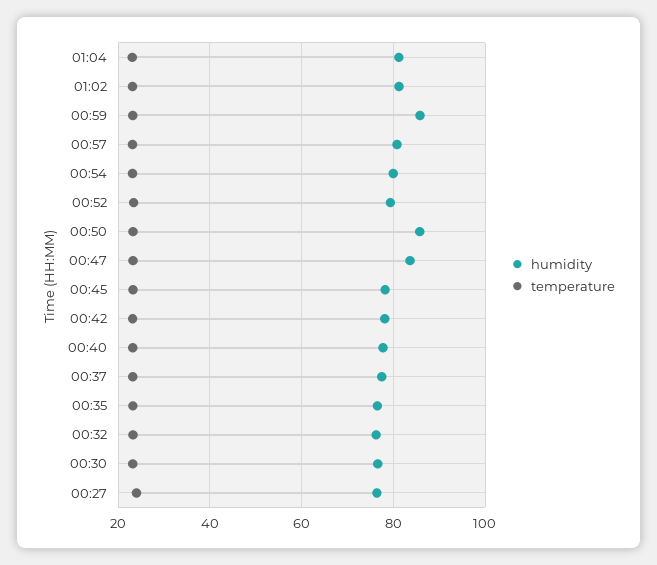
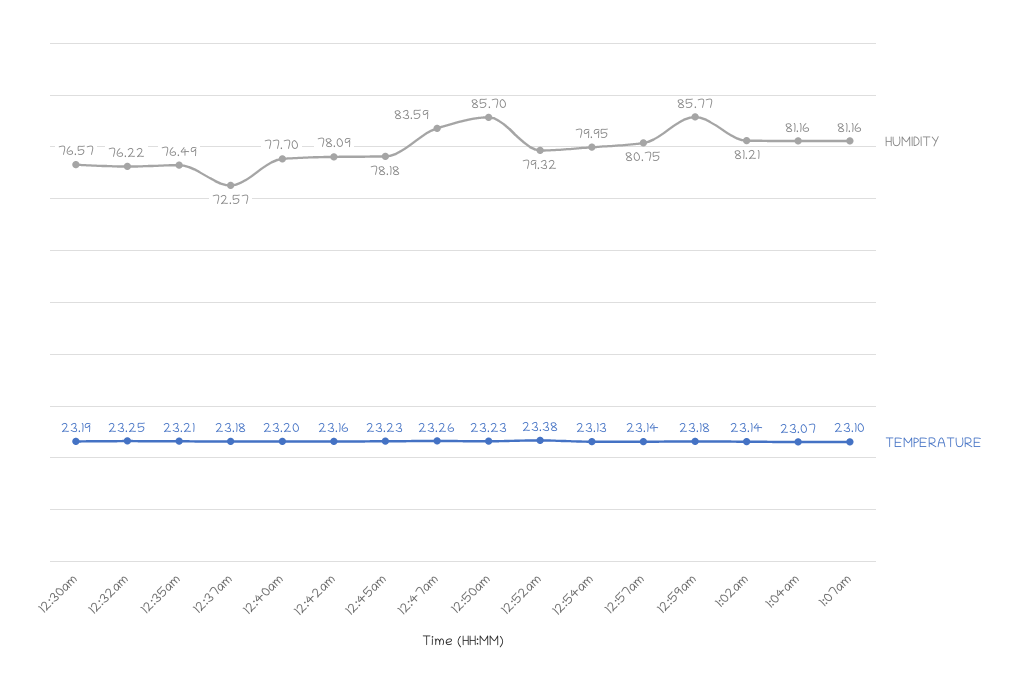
humidity, 00:37: 78 -> 72.57
humidity, 00:27: 76 -> none
temperature, 00:27: 24 -> none
humidity, 1:07am: none -> 81.16
temperature, 1:07am: none -> 23.1

